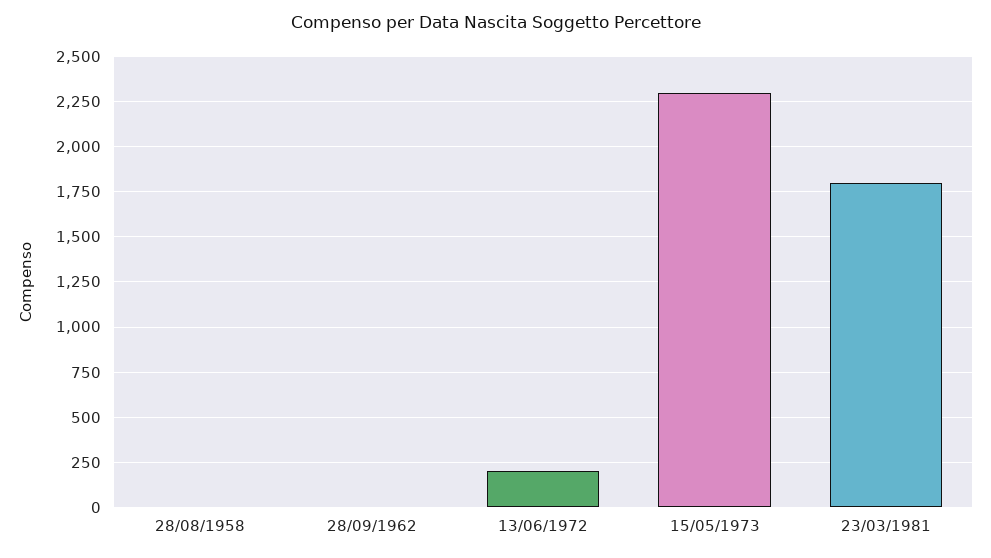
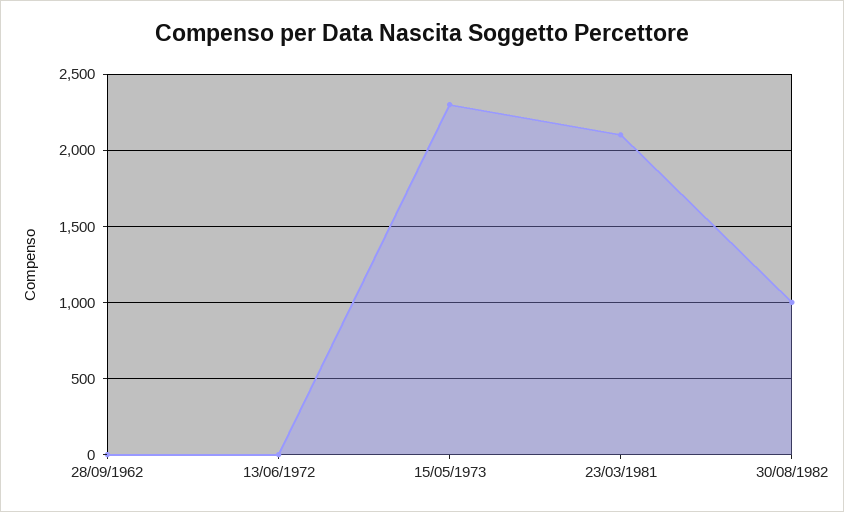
28/08/1958: 0 -> none
13/06/1972: 200 -> 0
23/03/1981: 1800 -> 2100
30/08/1982: none -> 1000

